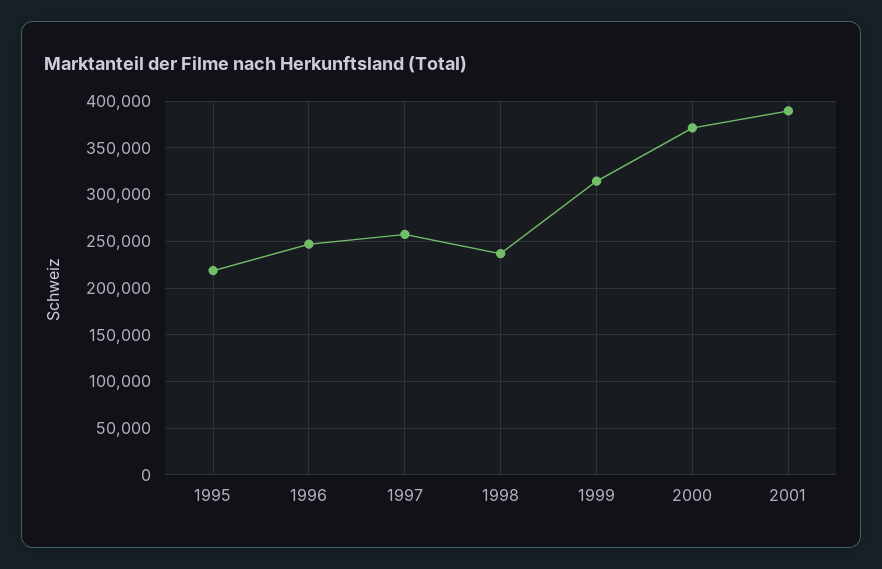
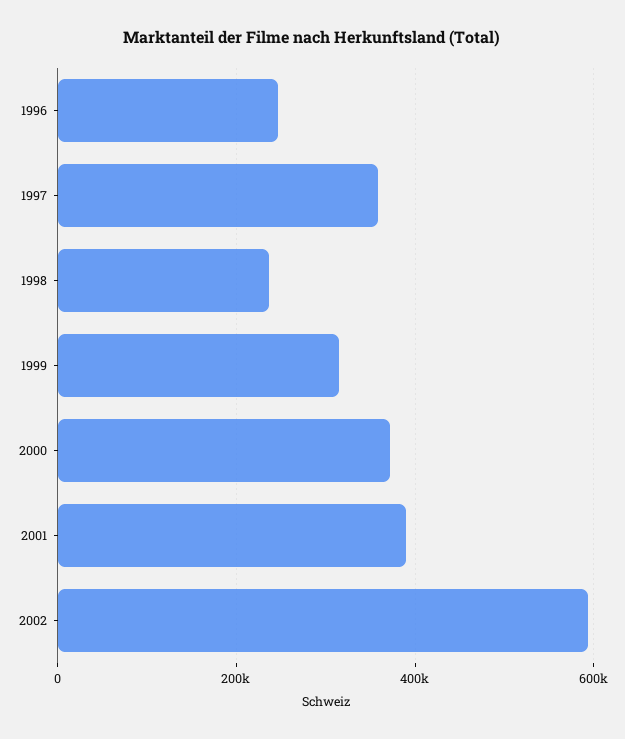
1995: 220000 -> none
1997: 260000 -> 360000
2002: none -> 600000

